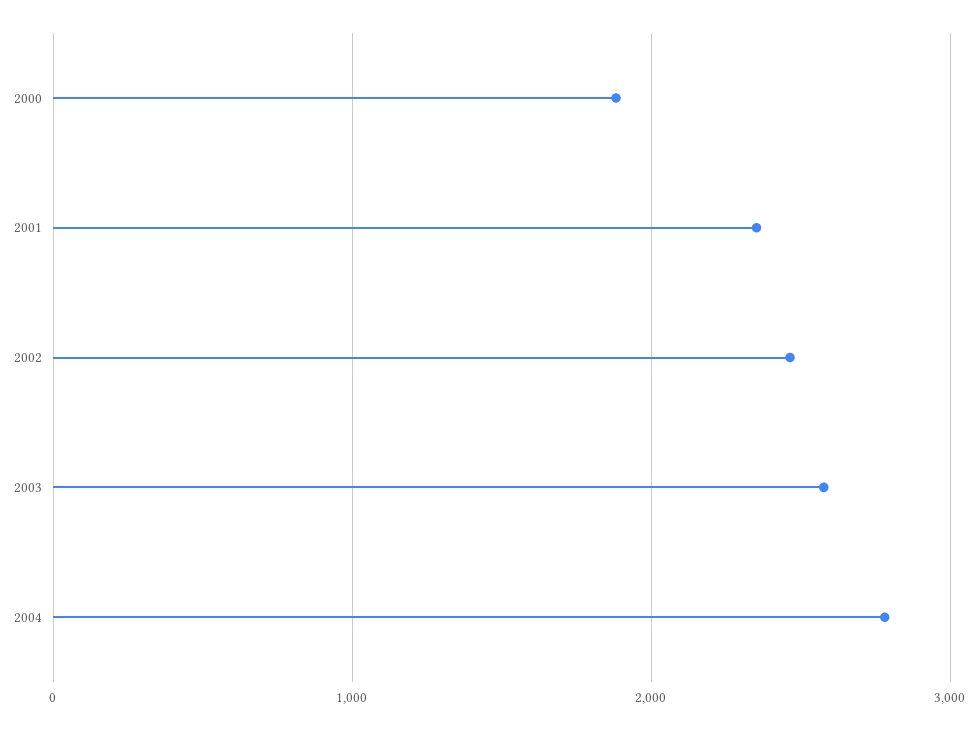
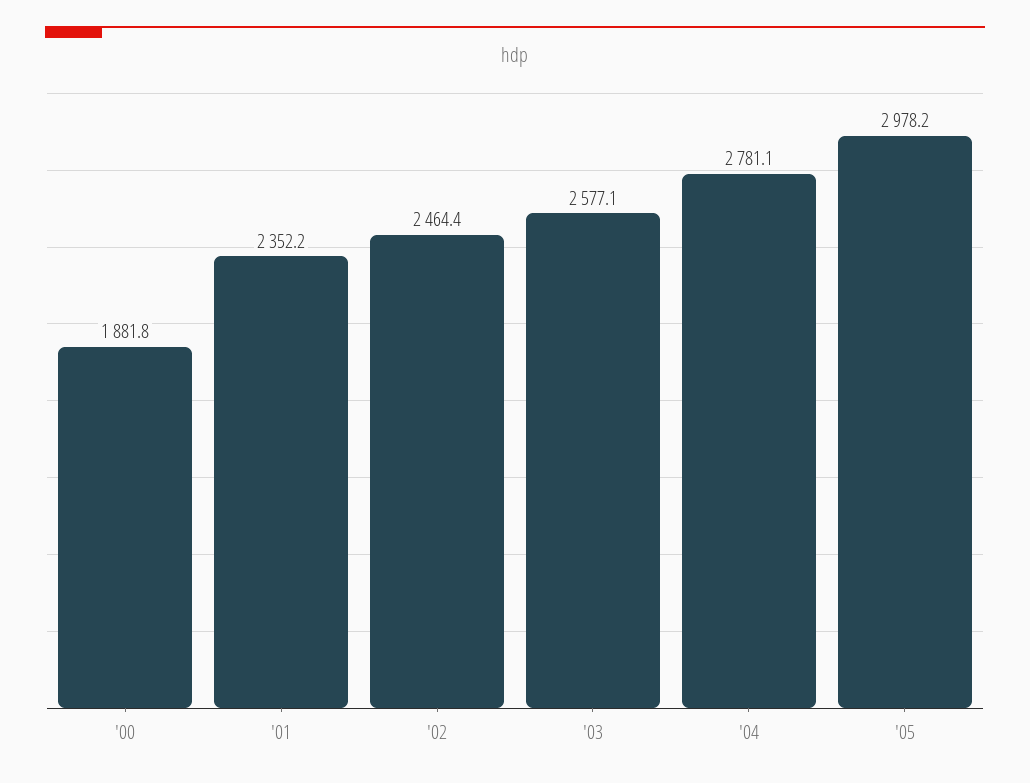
'05: none -> 2978.2

